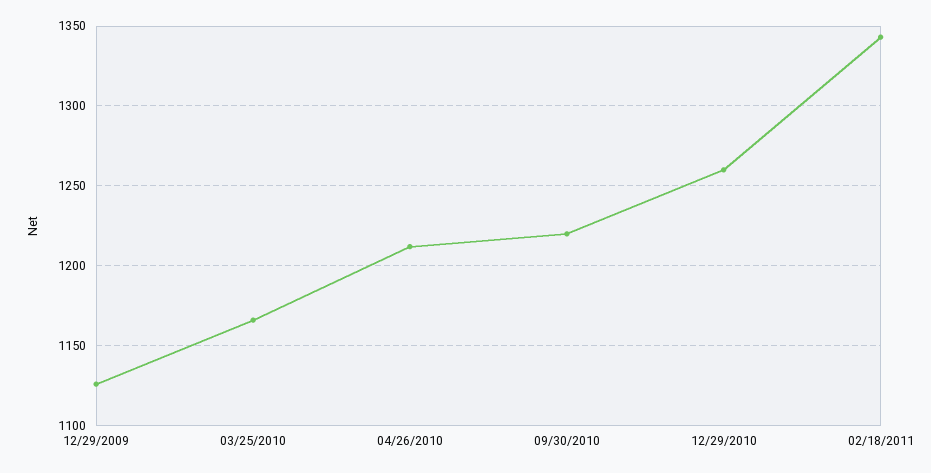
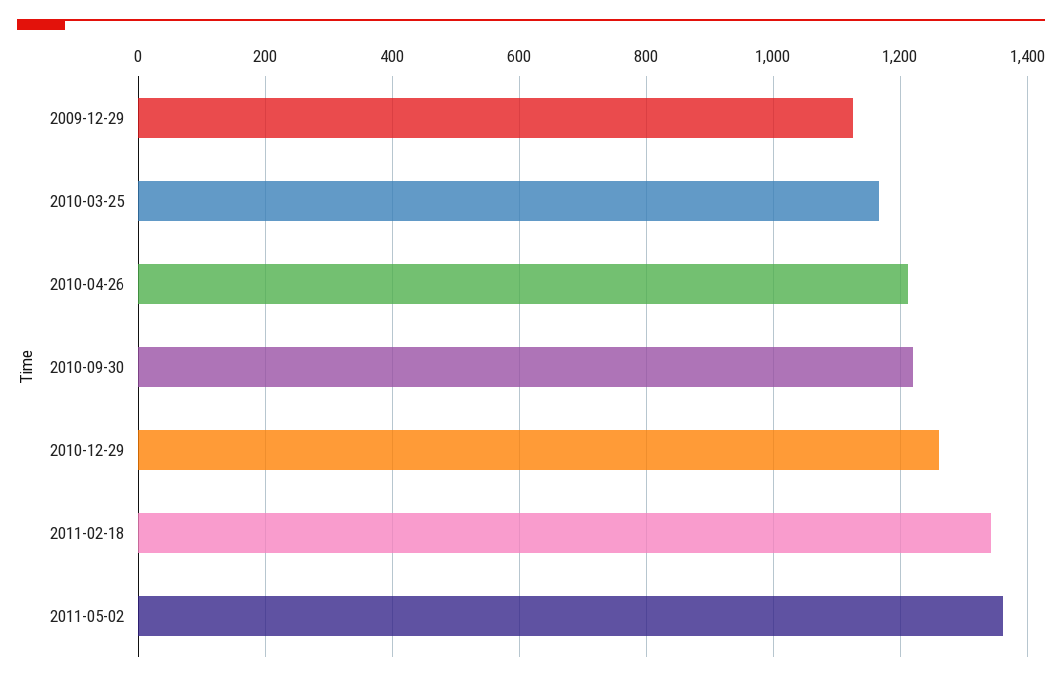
2011-05-02: none -> 1360

